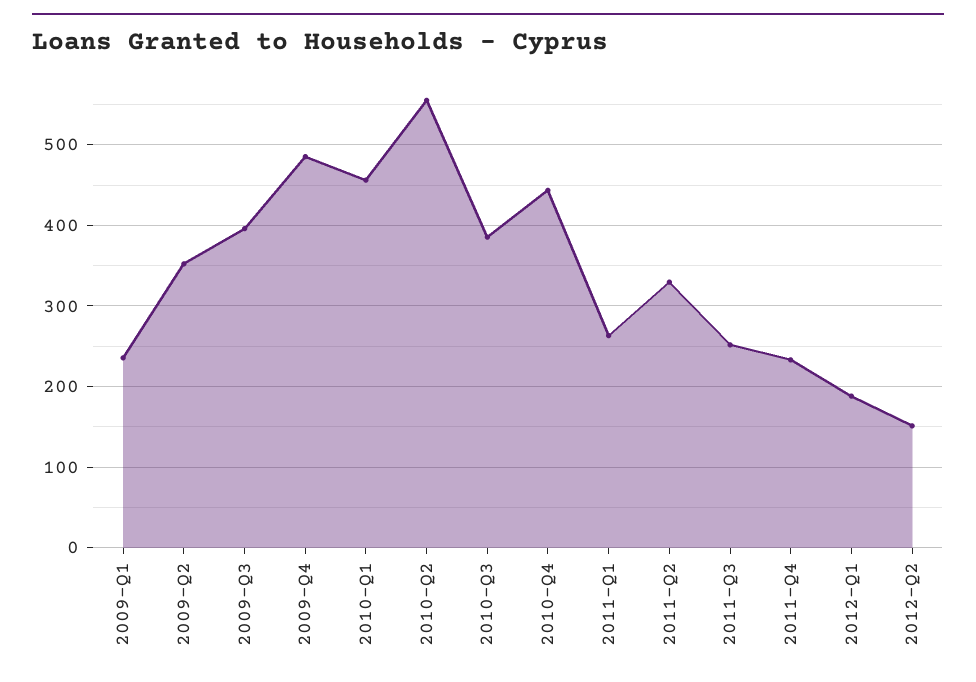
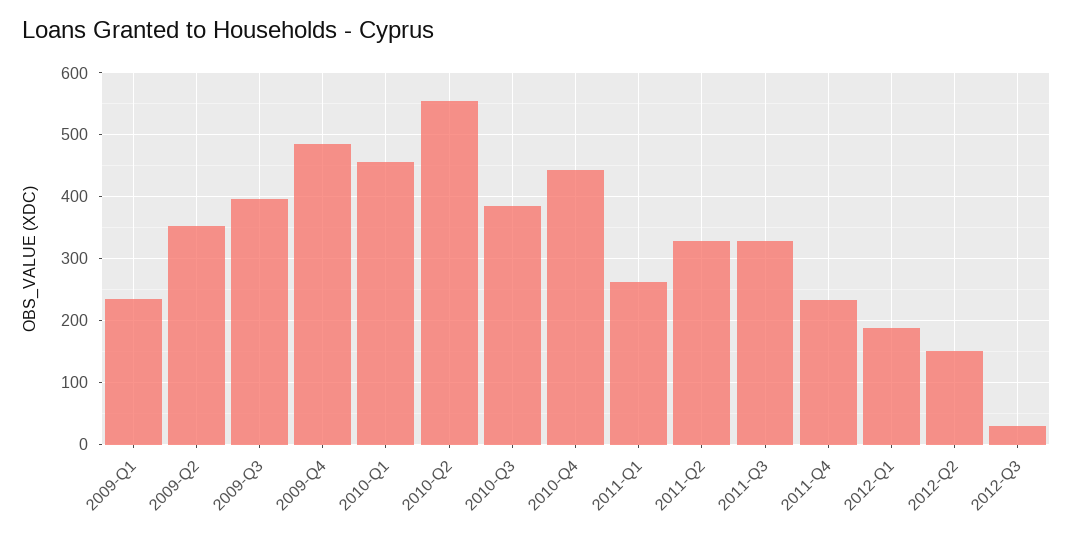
2011-Q3: 250 -> 330
2012-Q3: none -> 30

